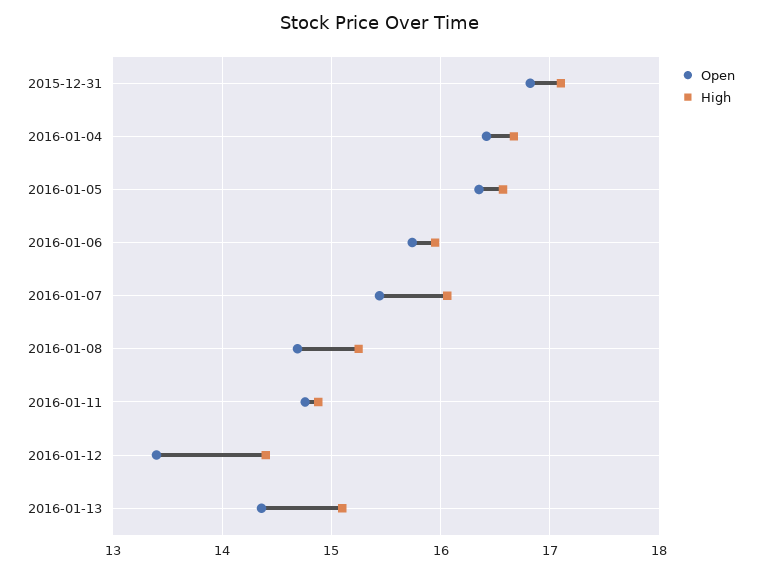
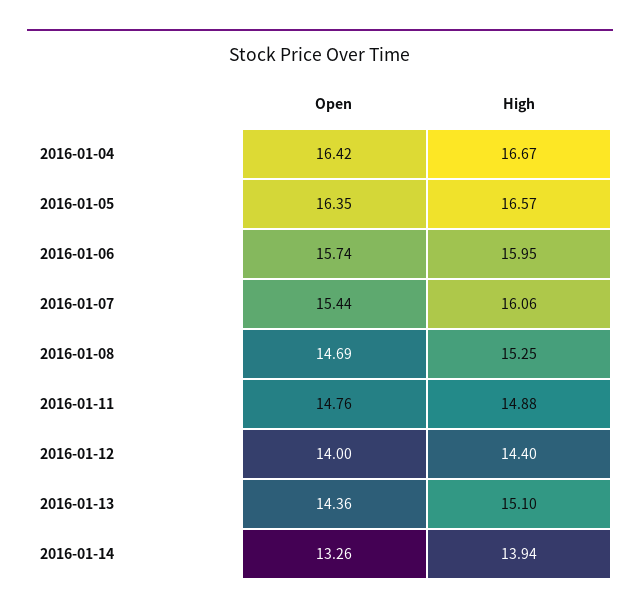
Open, 2015-12-31: 16.8 -> none
High, 2015-12-31: 17.1 -> none
Open, 2016-01-12: 13.4 -> 14
Open, 2016-01-14: none -> 13.26
High, 2016-01-14: none -> 13.94

